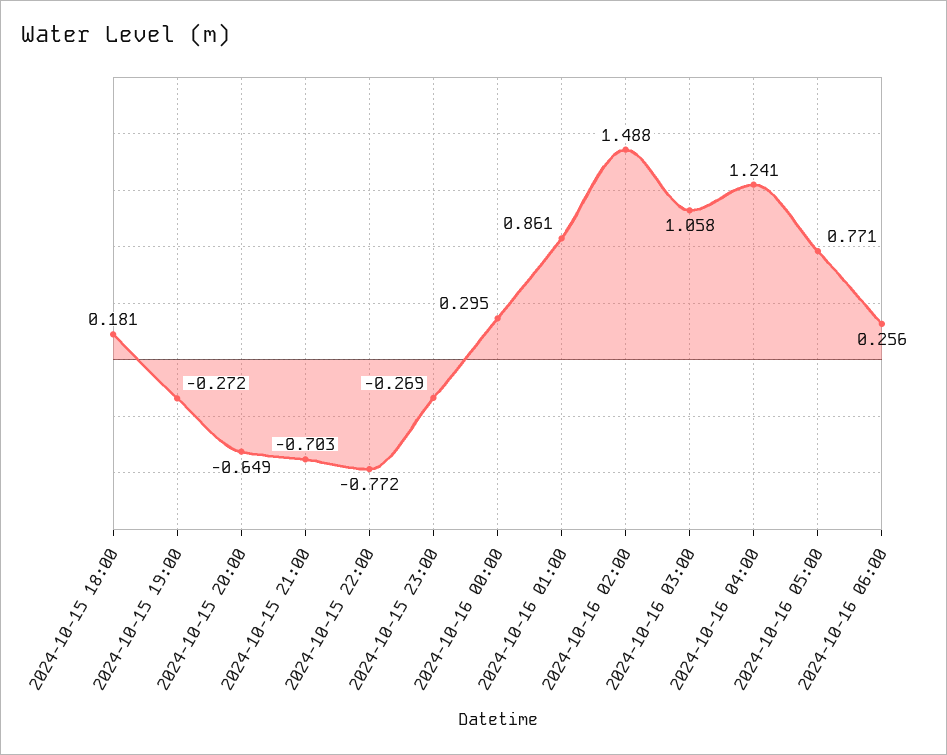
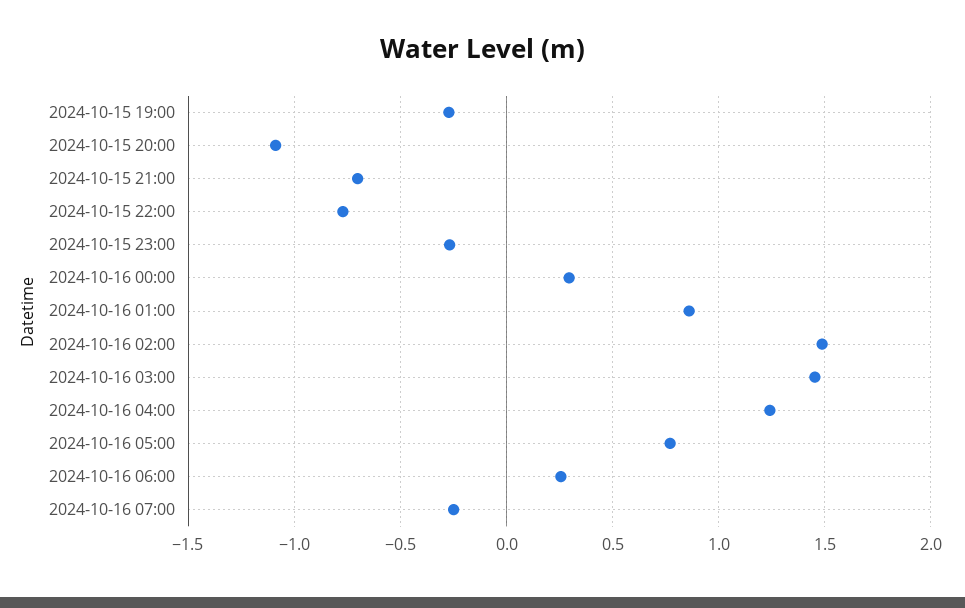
2024-10-15 18:00: 0.181 -> none
2024-10-15 20:00: -0.649 -> -1.1
2024-10-16 03:00: 1.058 -> 1.45
2024-10-16 07:00: none -> -0.25

